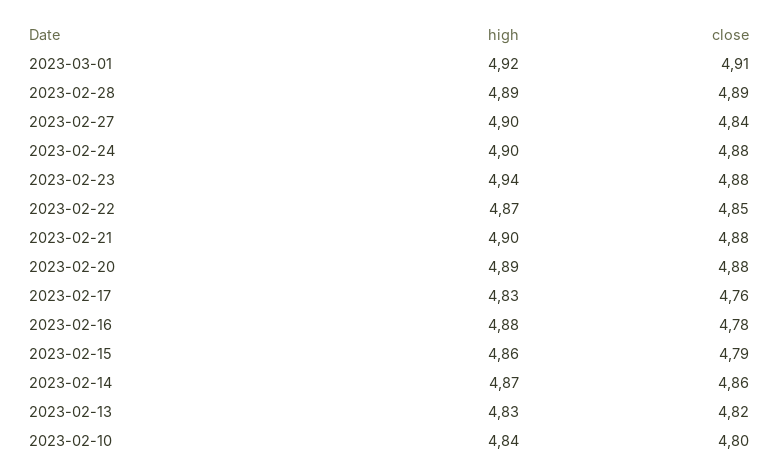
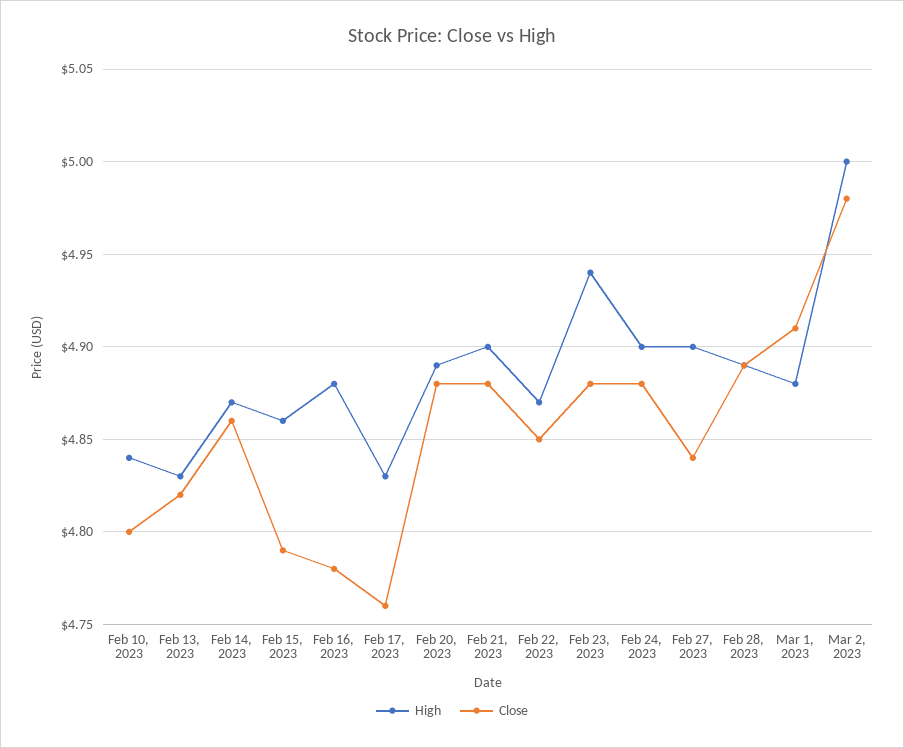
high, 2023-03-01: 4.92 -> 4.88
high, Mar 2, 2023: none -> 5
close, Mar 2, 2023: none -> 4.98

